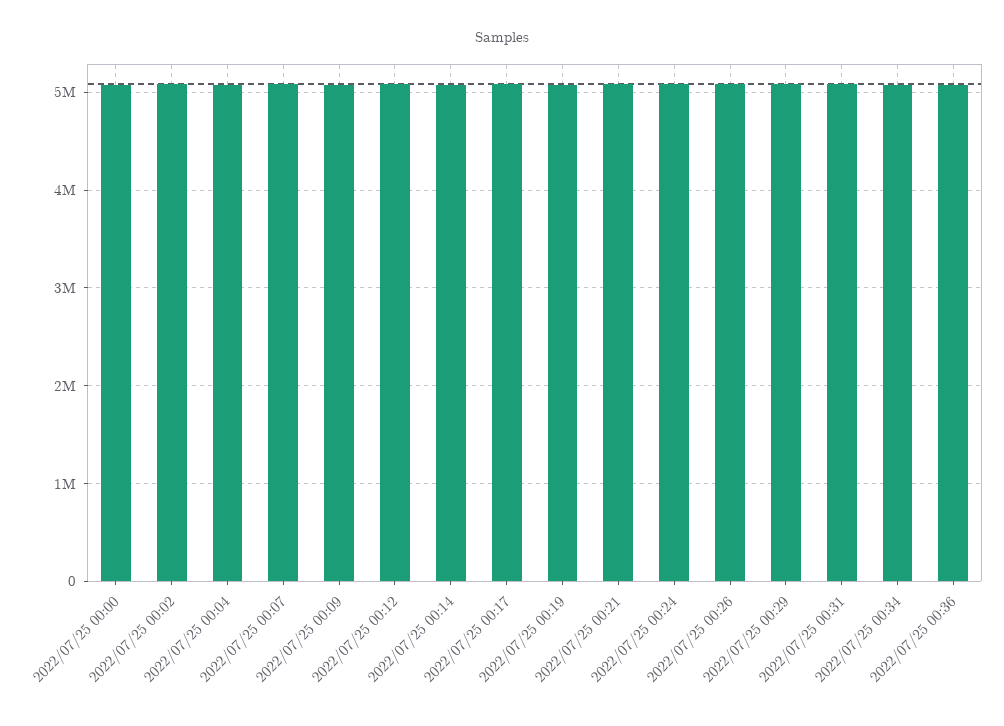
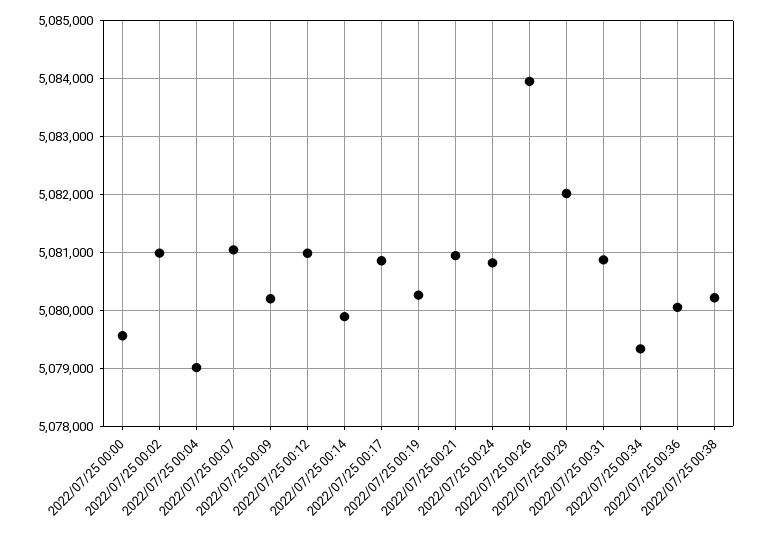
2022/07/25 00:38: none -> 5080200

